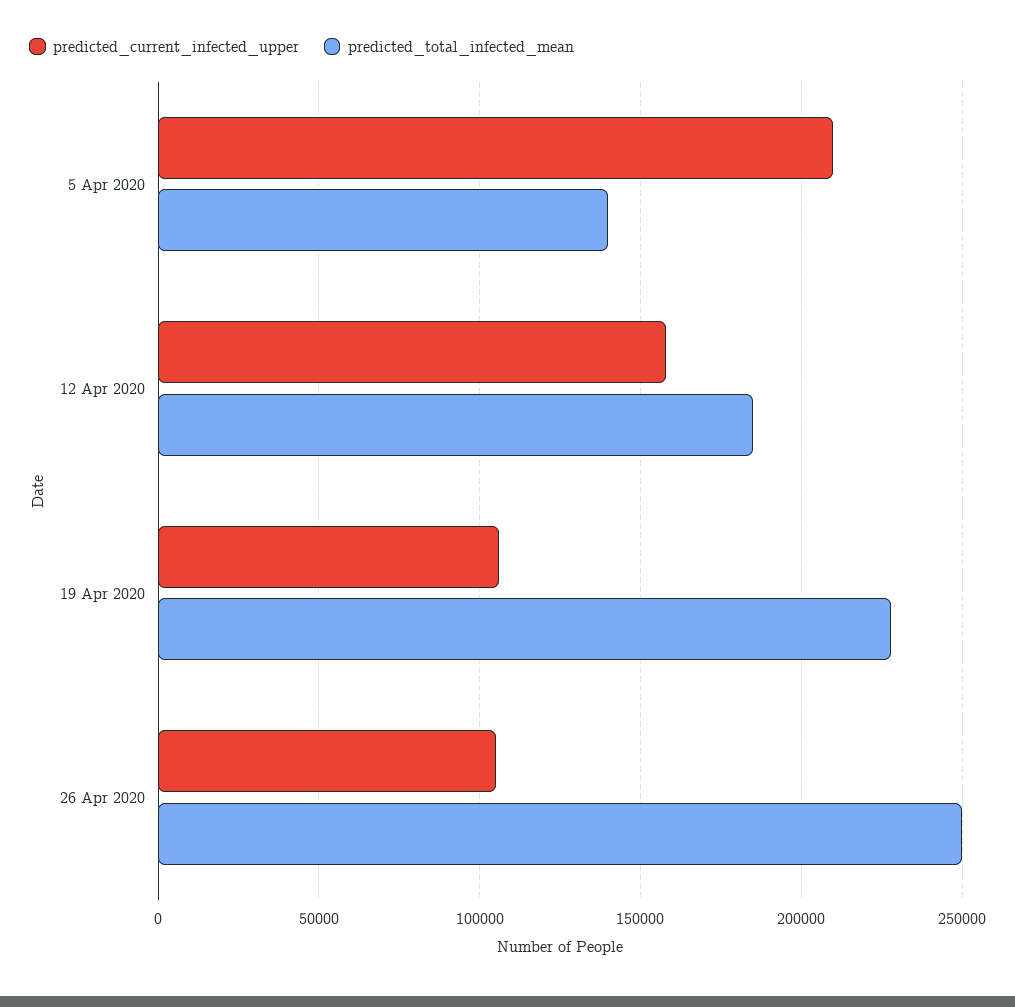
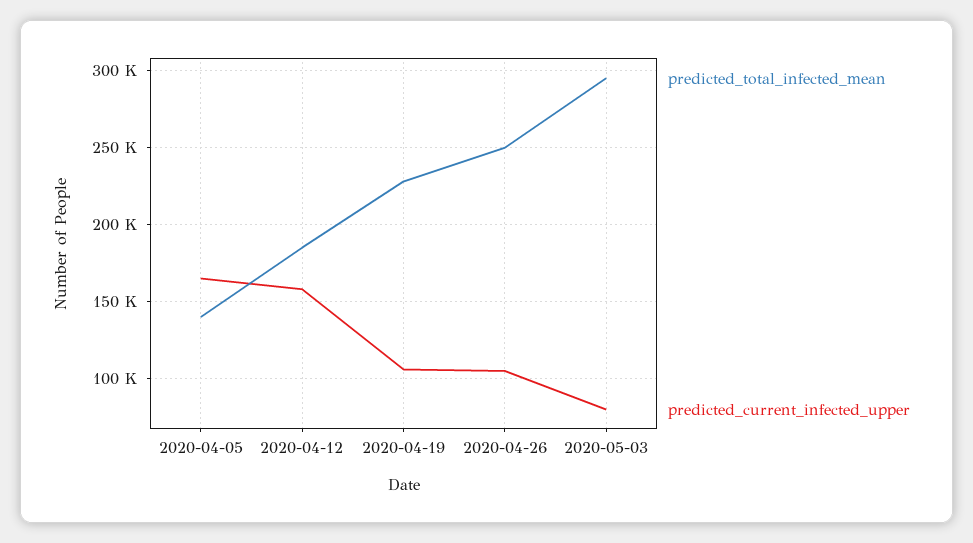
predicted_current_infected_upper, 5 Apr 2020: 210000 -> 165000
predicted_total_infected_mean, 2020-05-03: none -> 295000
predicted_current_infected_upper, 2020-05-03: none -> 80000

